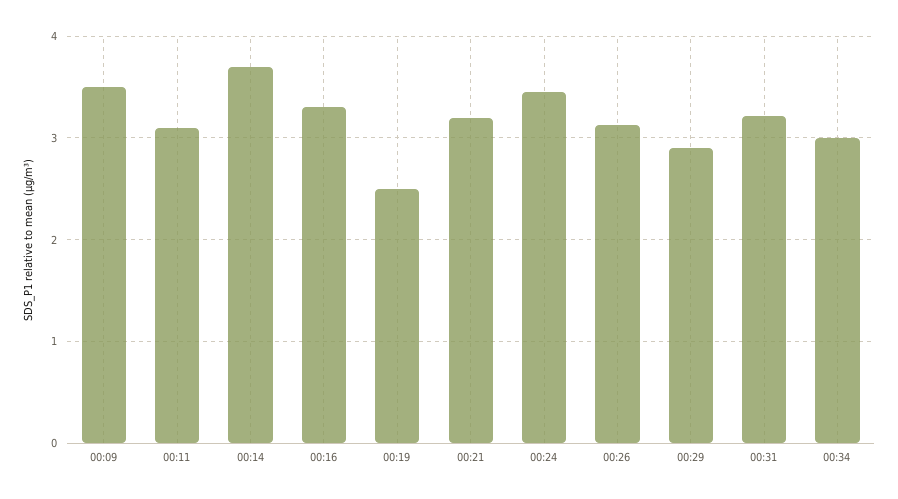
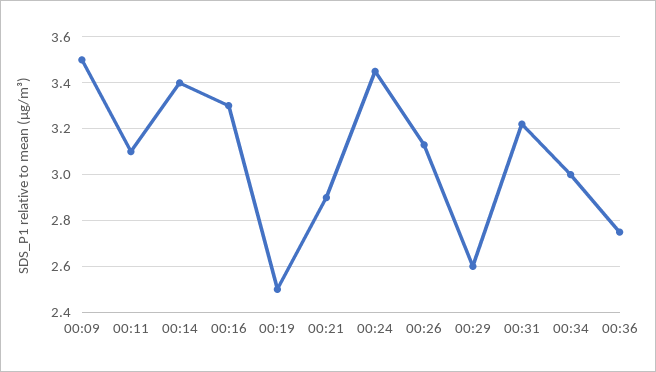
00:14: 3.7 -> 3.4
00:21: 3.2 -> 2.9
00:29: 2.9 -> 2.6
00:36: none -> 2.75

